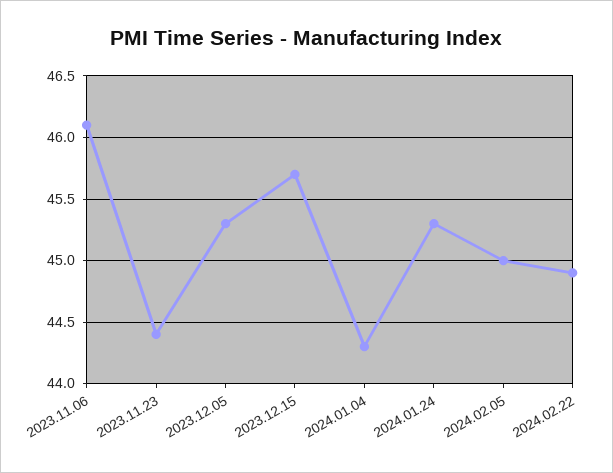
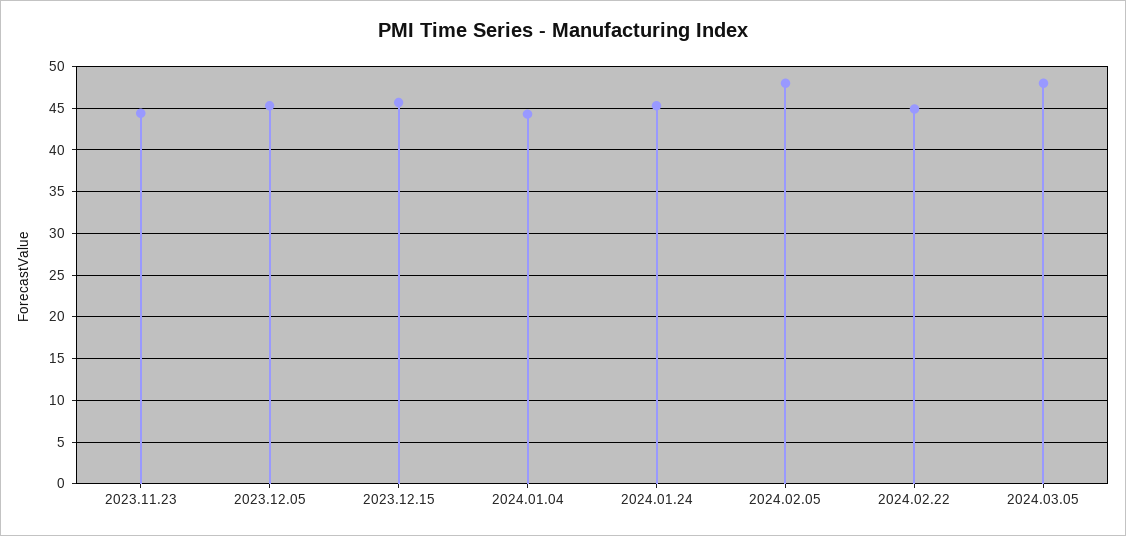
2023.11.06: 46.1 -> none
2024.02.05: 45 -> 48
2024.03.05: none -> 48

